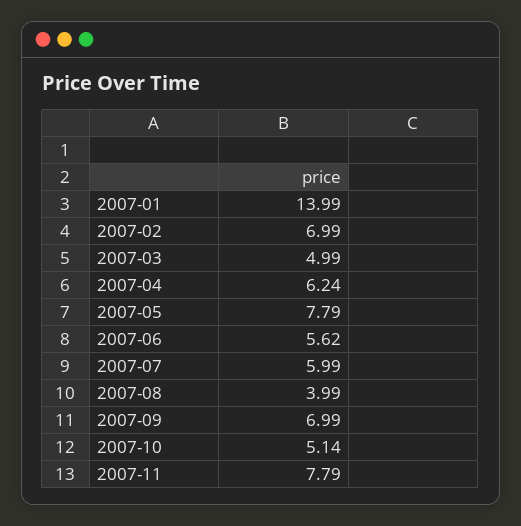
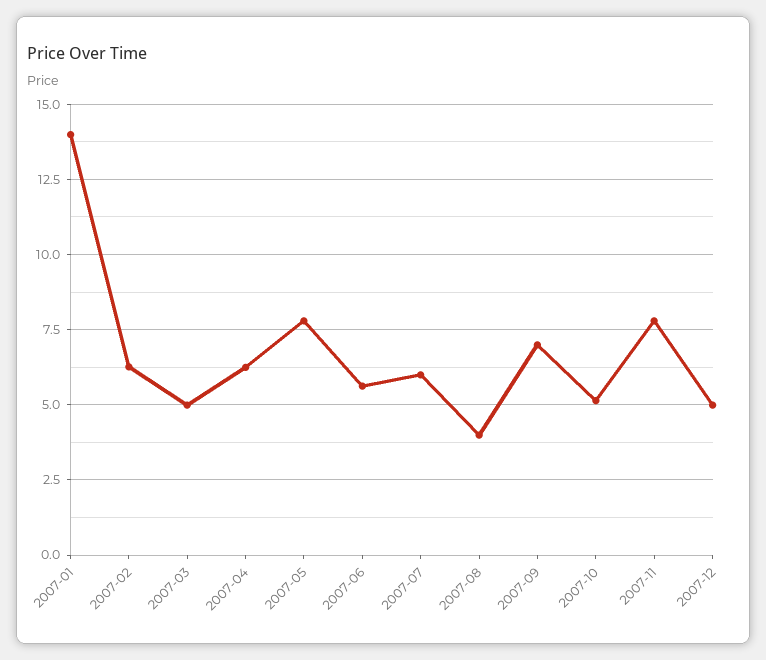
2007-02: 6.99 -> 6.25
2007-12: none -> 5

